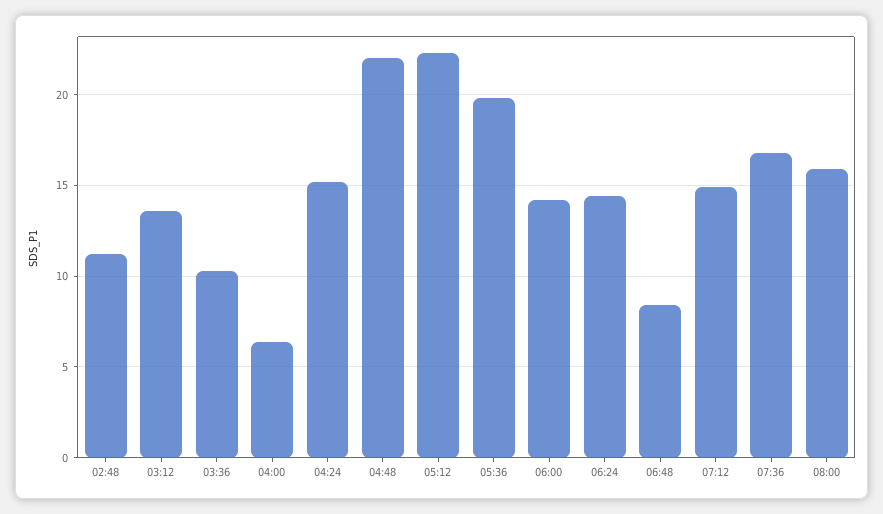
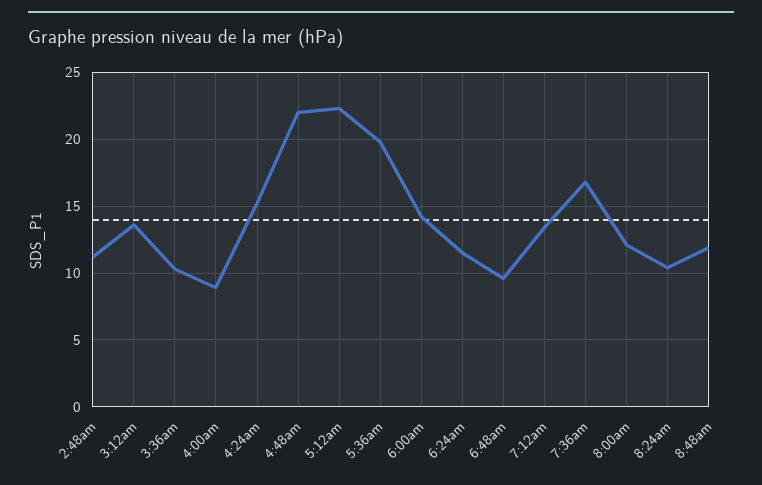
04:00: 6.5 -> 9
06:24: 14.5 -> 11.5
06:48: 8.5 -> 9.5
07:12: 15 -> 13.5
08:00: 16 -> 12
8:24am: none -> 10.5
8:48am: none -> 12

